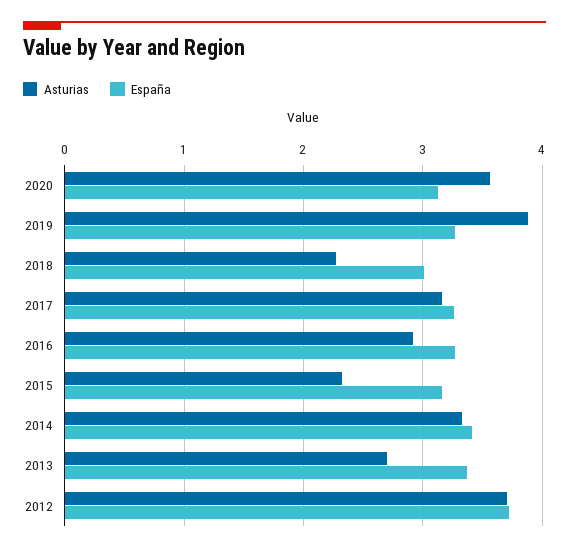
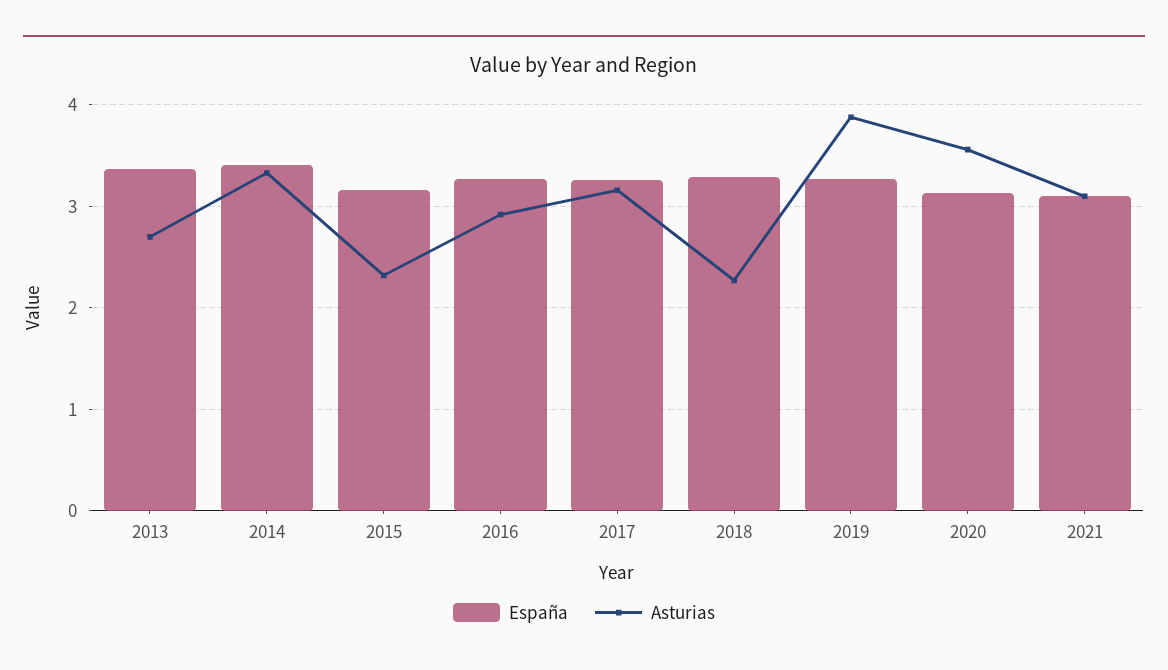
España, 2018: 3 -> 3.3
Asturias, 2012: 3.7 -> none
España, 2012: 3.7 -> none
España, 2021: none -> 3.1
Asturias, 2021: none -> 3.1

